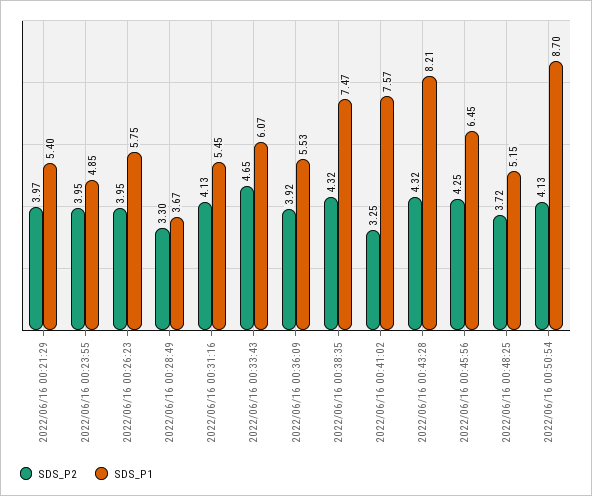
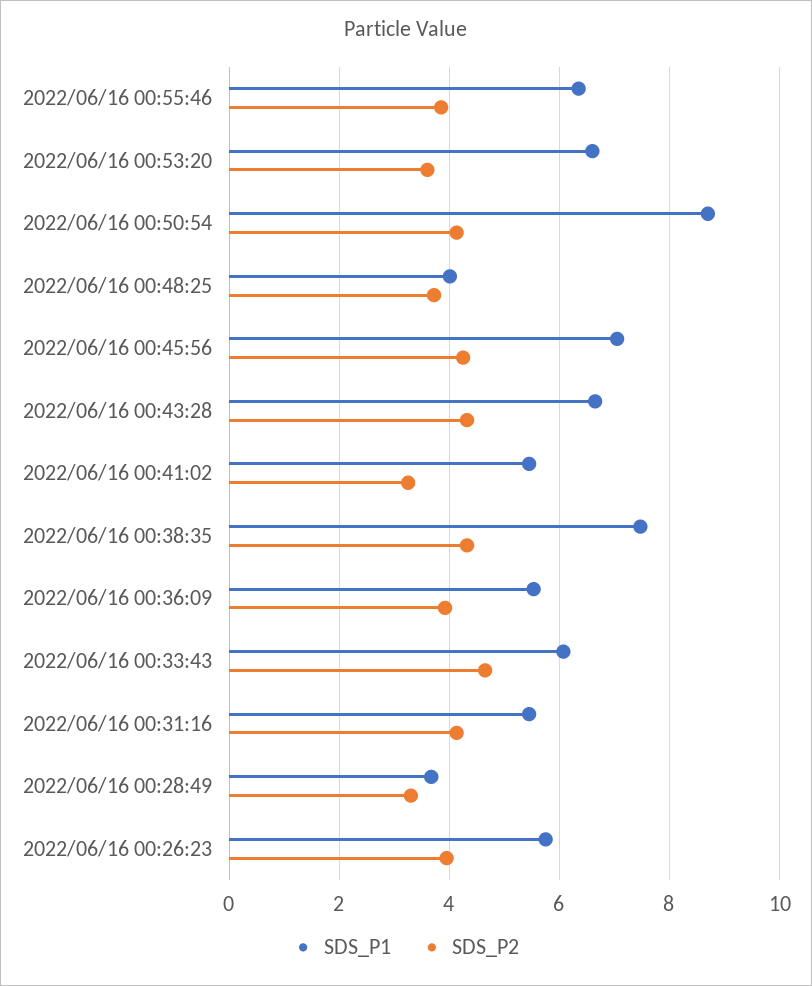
SDS_P2, 2022/06/16 00:21:29: 3.97 -> none
SDS_P1, 2022/06/16 00:21:29: 5.4 -> none
SDS_P2, 2022/06/16 00:23:55: 3.95 -> none
SDS_P1, 2022/06/16 00:23:55: 4.85 -> none
SDS_P1, 2022/06/16 00:41:02: 7.57 -> 5.4
SDS_P1, 2022/06/16 00:43:28: 8.21 -> 6.6
SDS_P1, 2022/06/16 00:45:56: 6.45 -> 7
SDS_P1, 2022/06/16 00:48:25: 5.15 -> 4
SDS_P1, 2022/06/16 00:55:46: none -> 6.4
SDS_P2, 2022/06/16 00:55:46: none -> 3.8
SDS_P1, 2022/06/16 00:53:20: none -> 6.6
SDS_P2, 2022/06/16 00:53:20: none -> 3.6

